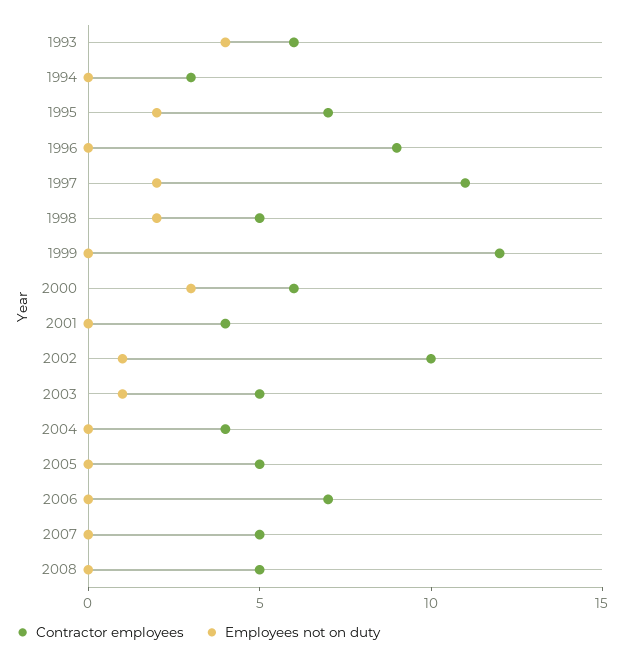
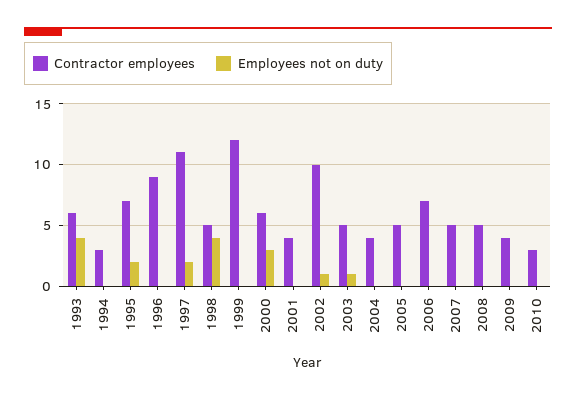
Employees not on duty, 1998: 2 -> 4
Contractor employees, 2009: none -> 4
Employees not on duty, 2009: none -> 0
Contractor employees, 2010: none -> 3
Employees not on duty, 2010: none -> 0

